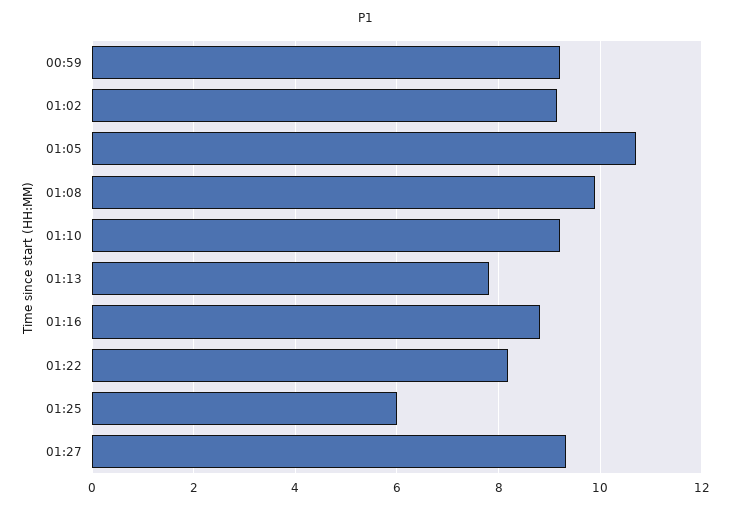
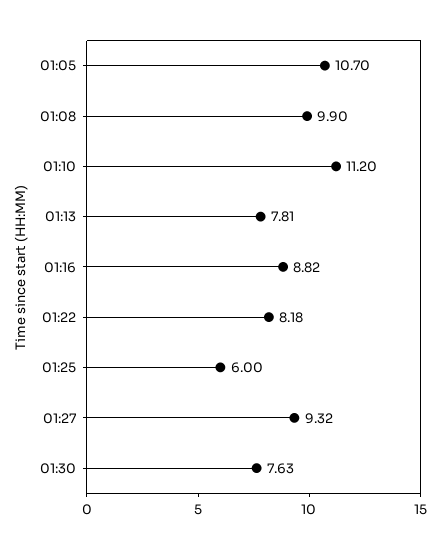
00:59: 9.2 -> none
01:02: 9.2 -> none
01:10: 9.2 -> 11.2
01:30: none -> 7.63

